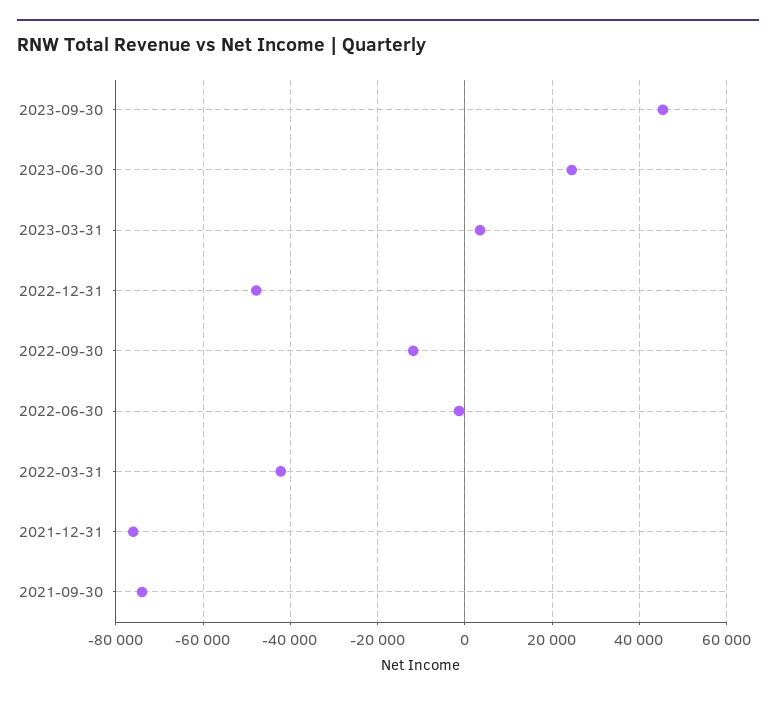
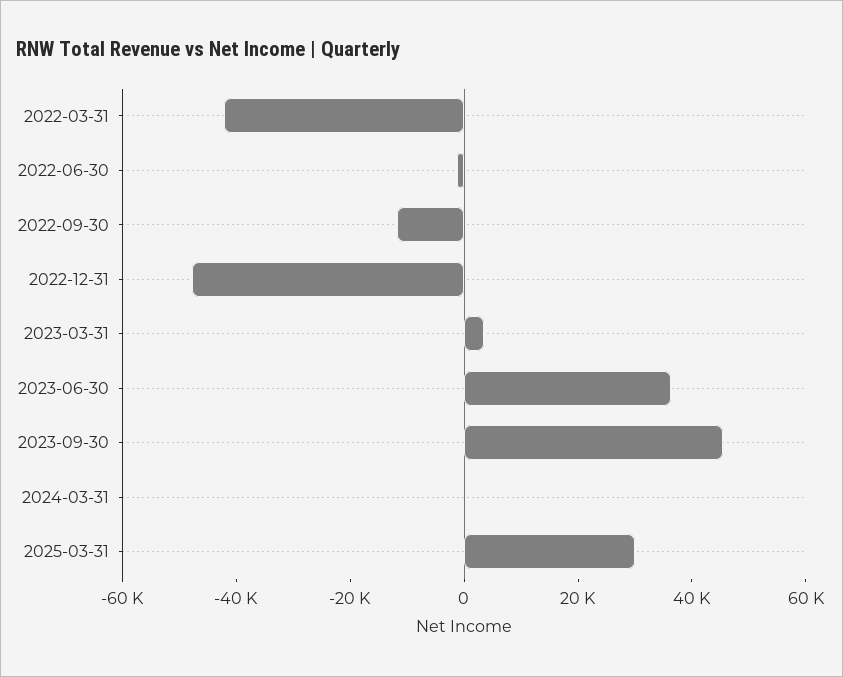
2023-06-30: 24000 -> 35000
2021-12-31: -76000 -> none
2021-09-30: -74000 -> none
2024-03-31: none -> 0
2025-03-31: none -> 30000

